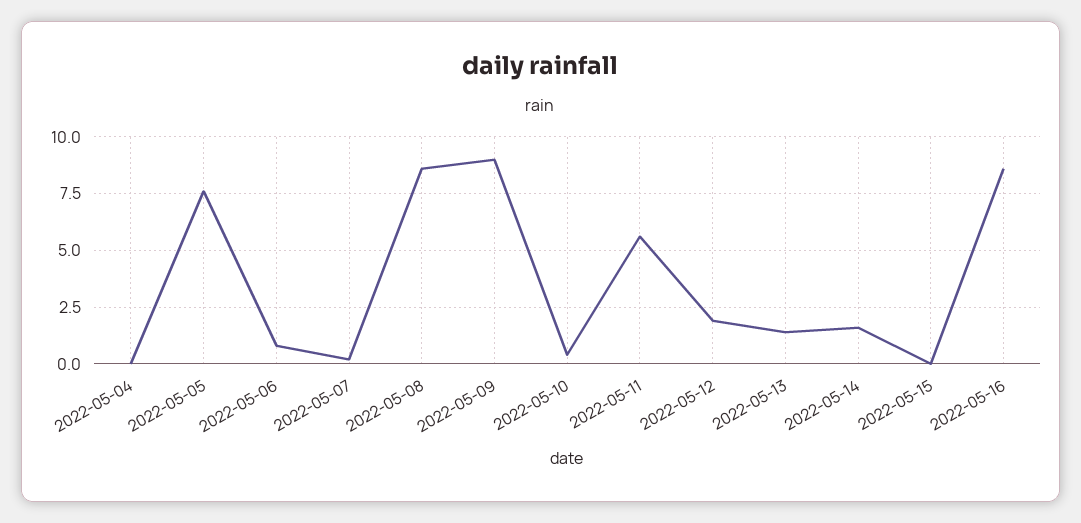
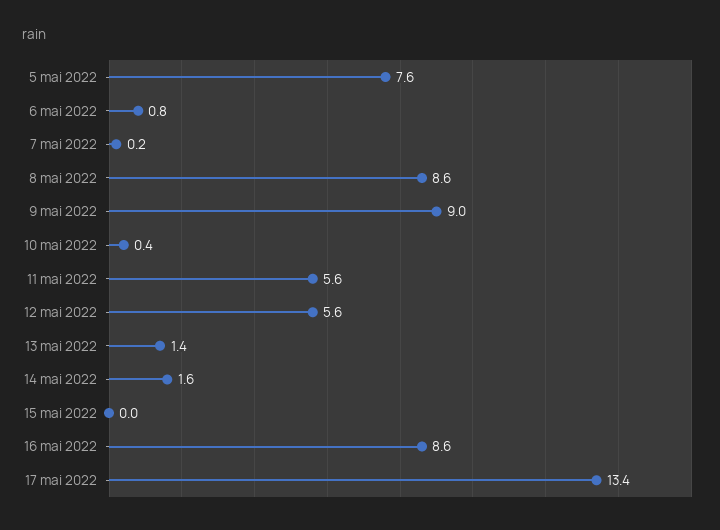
2022-05-04: 0 -> none
2022-05-12: 2 -> 5.6
17 mai 2022: none -> 13.4

